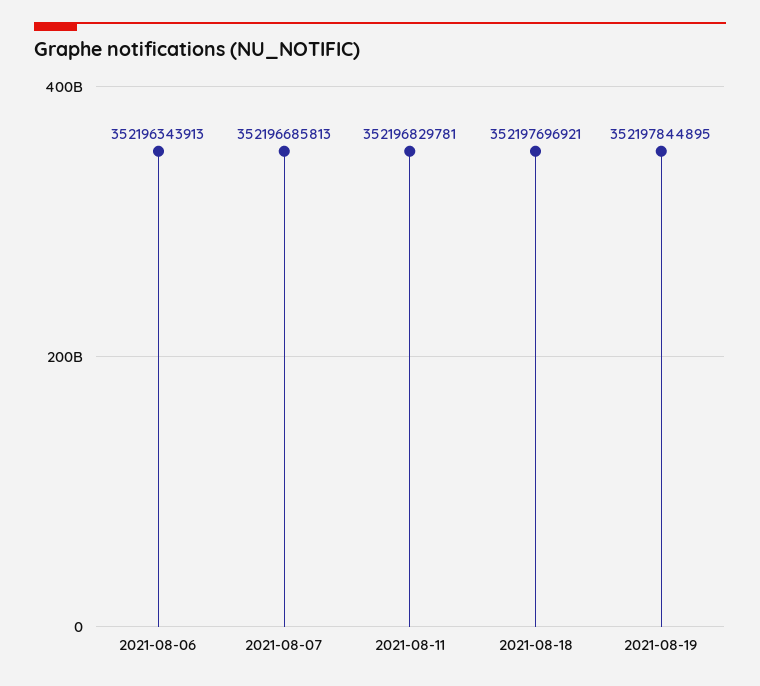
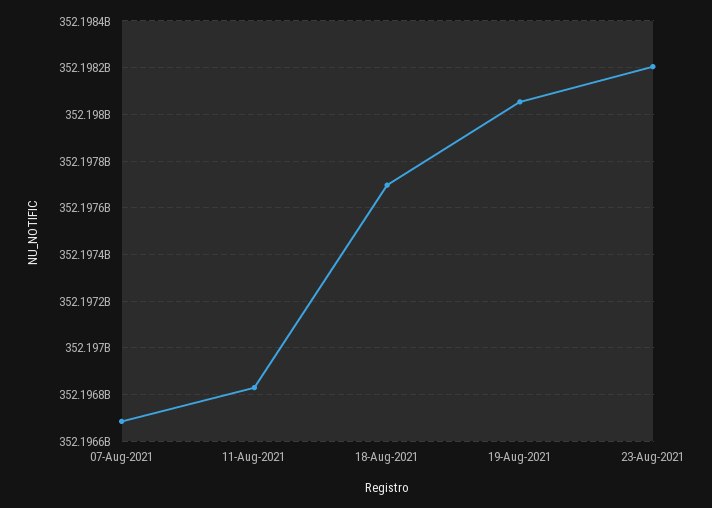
2021-08-06: 352196343913 -> none
2021-08-19: 352197844895 -> 352198050000
23-Aug-2021: none -> 352198200000

